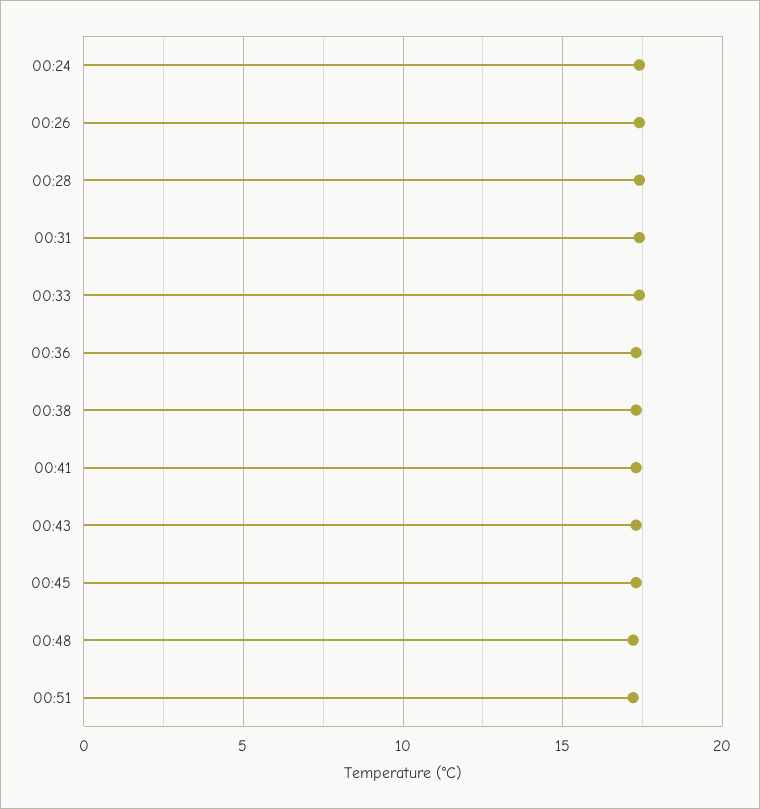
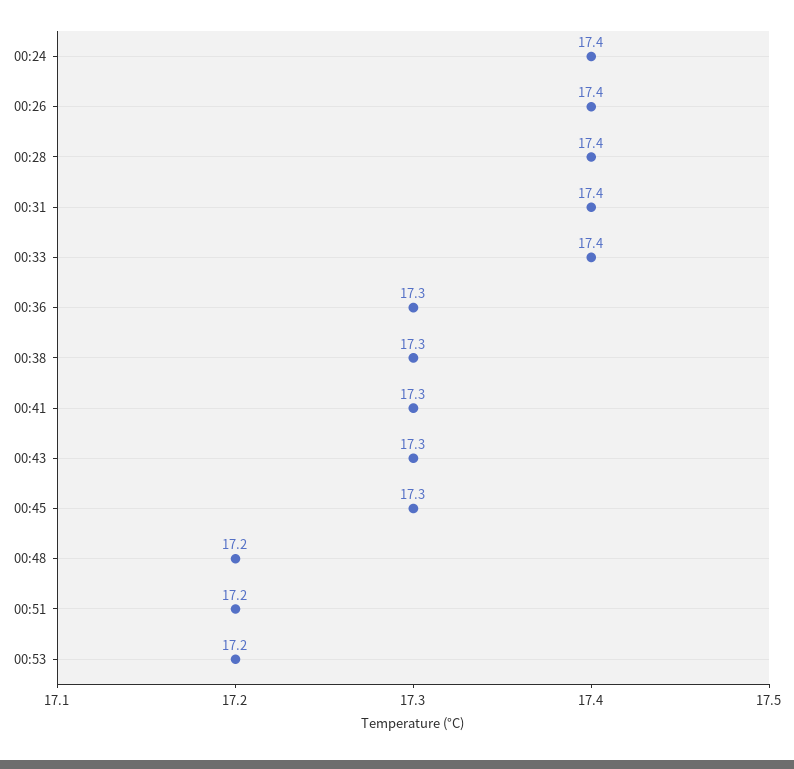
00:53: none -> 17.2

